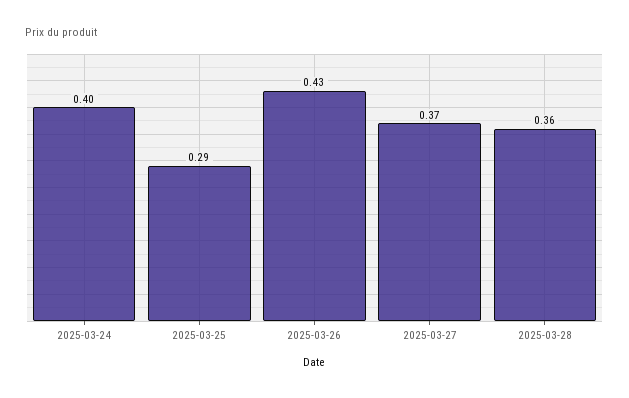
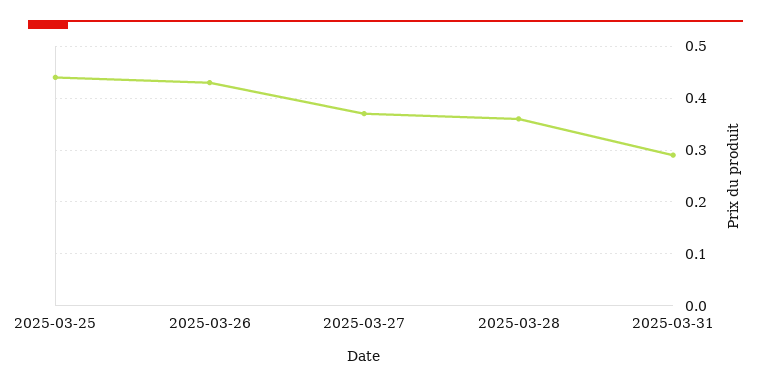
2025-03-24: 0.4 -> none
2025-03-25: 0.29 -> 0.45
2025-03-31: none -> 0.3

